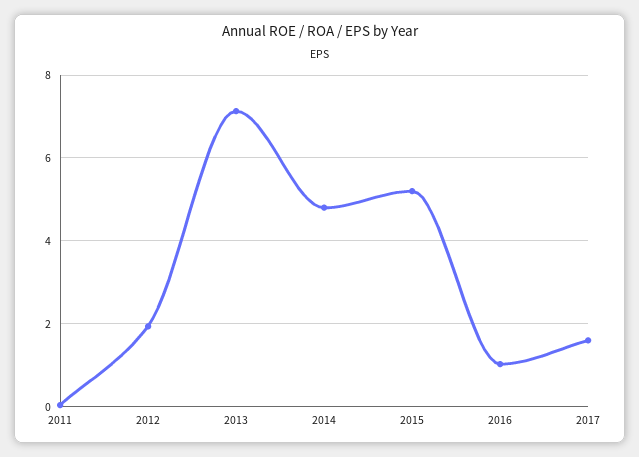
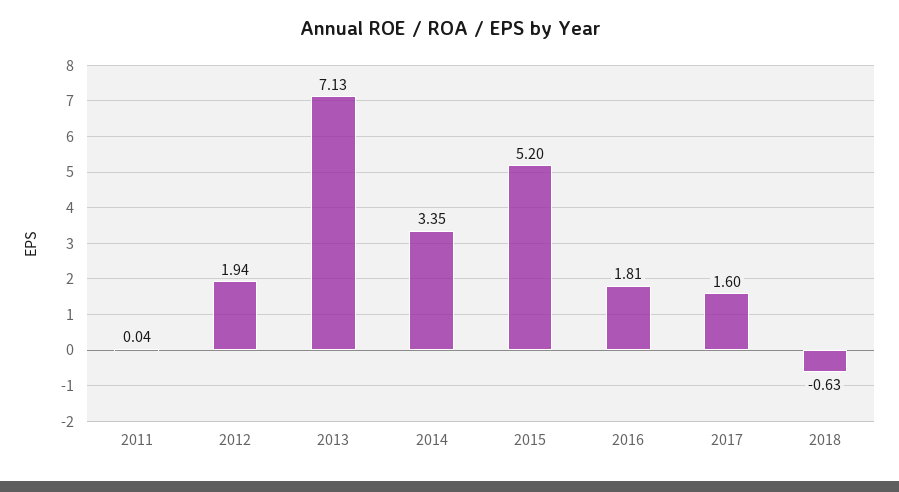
2014: 4.8 -> 3.35
2016: 1 -> 1.81
2018: none -> -0.63

